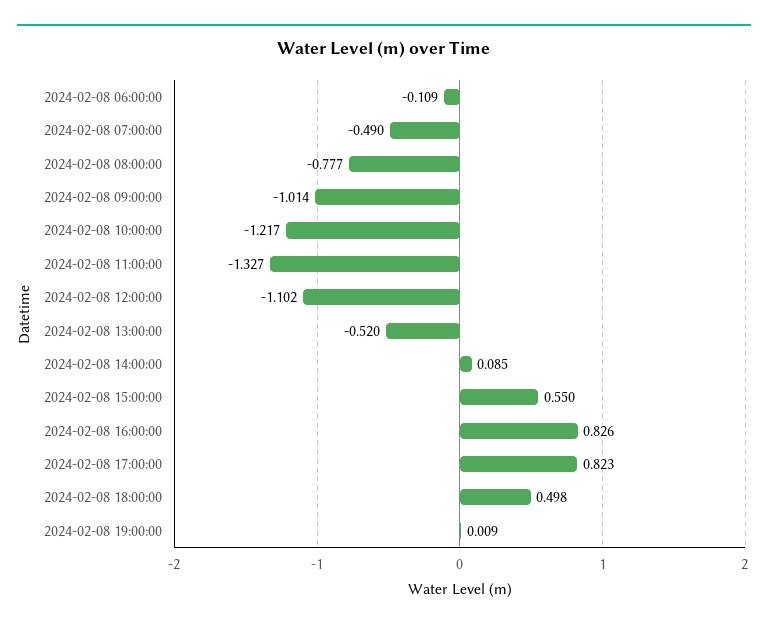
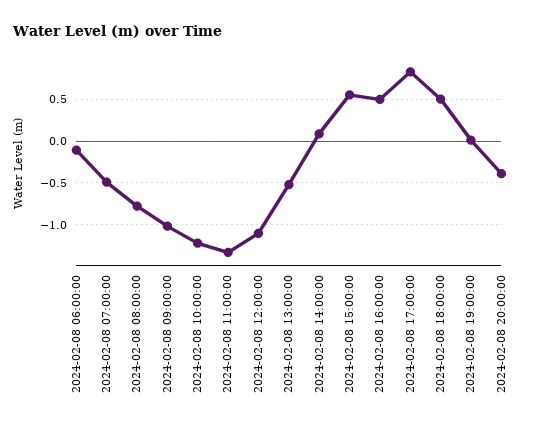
2024-02-08 16:00:00: 0.826 -> 0.5
2024-02-08 20:00:00: none -> -0.4

